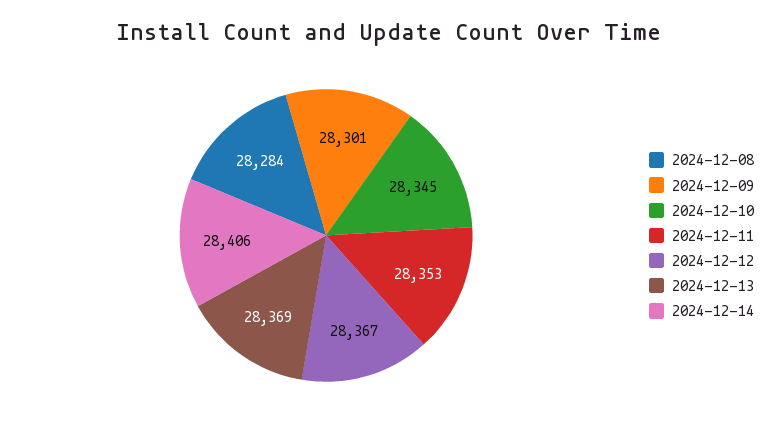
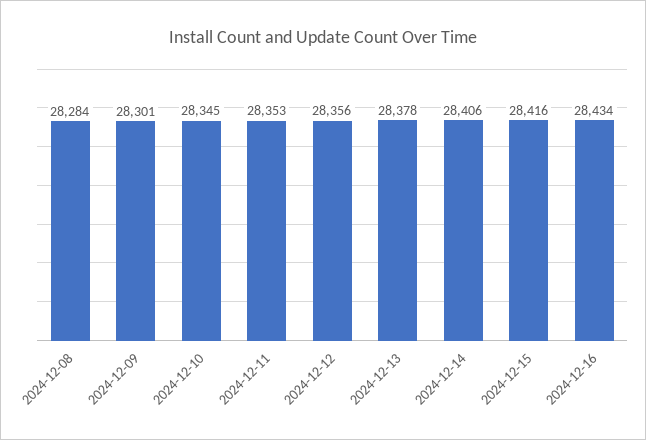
2024-12-12: 28367 -> 28356
2024-12-13: 28369 -> 28378
2024-12-15: none -> 28416
2024-12-16: none -> 28434

